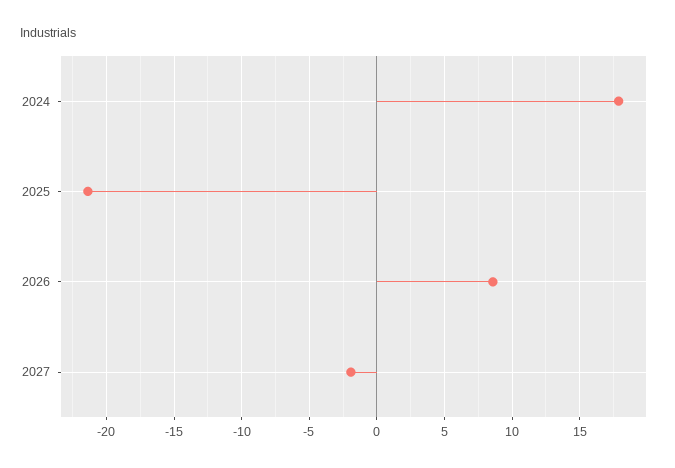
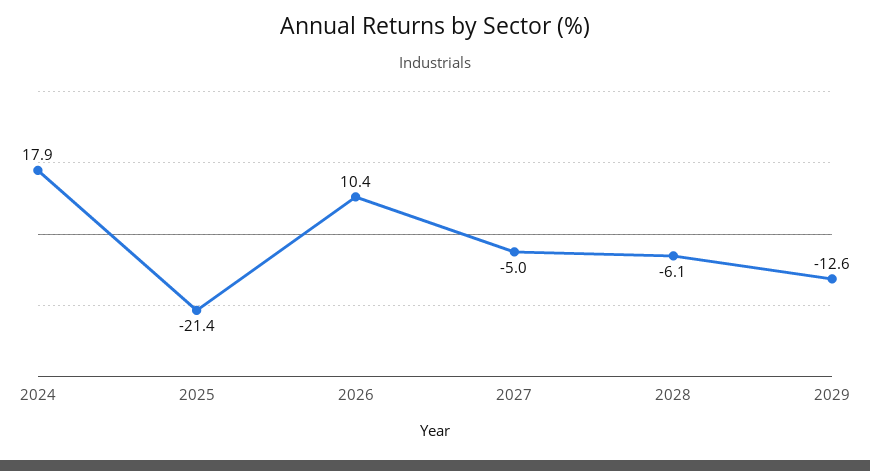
2026: 8.5 -> 10.4
2027: -2 -> -5
2028: none -> -6.1
2029: none -> -12.6

